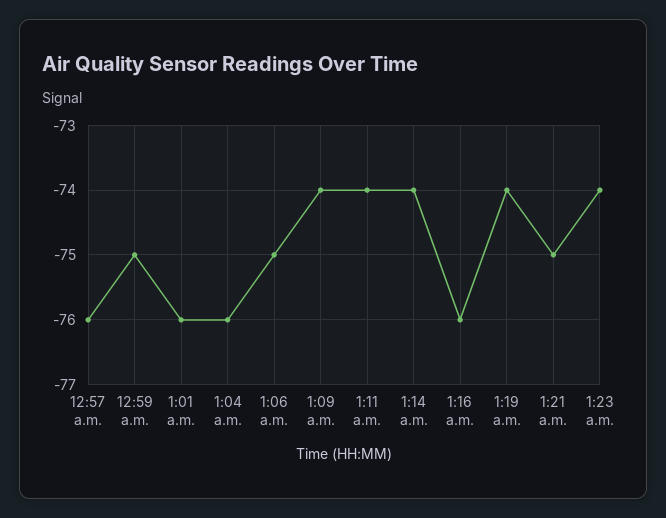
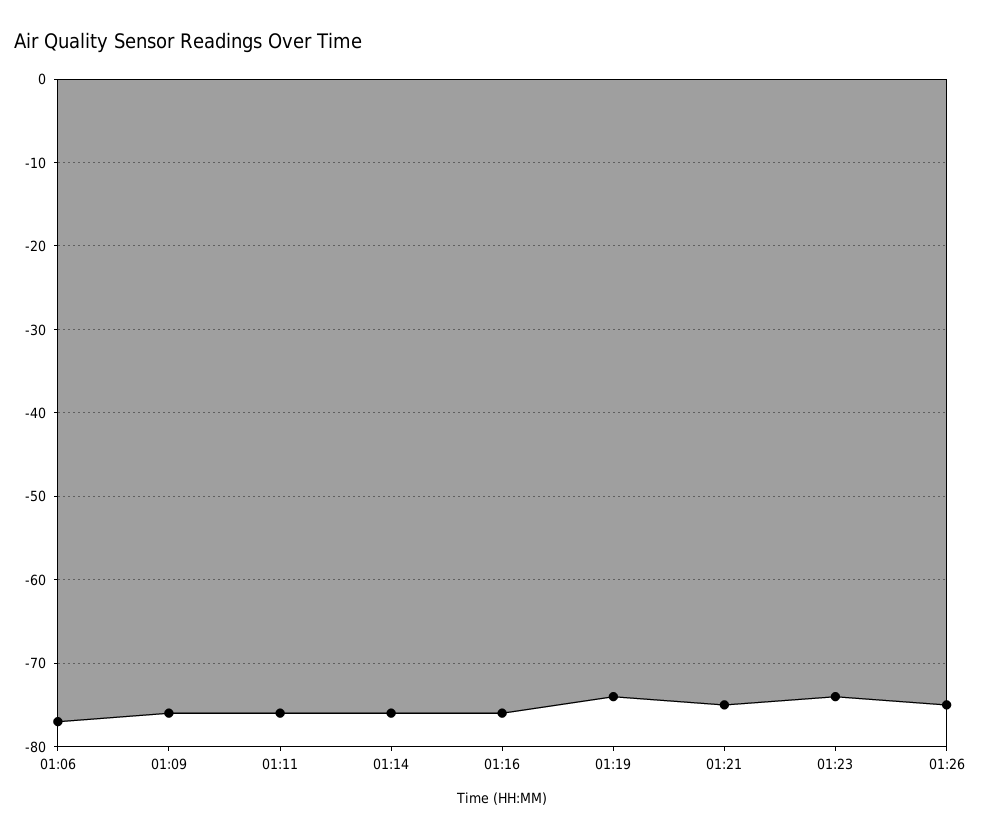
12:57 a.m.: -76 -> none
12:59 a.m.: -75 -> none
1:01 a.m.: -76 -> none
1:04 a.m.: -76 -> none
1:06 a.m.: -75 -> -77
1:09 a.m.: -74 -> -76
1:11 a.m.: -74 -> -76
1:14 a.m.: -74 -> -76
01:26: none -> -75

